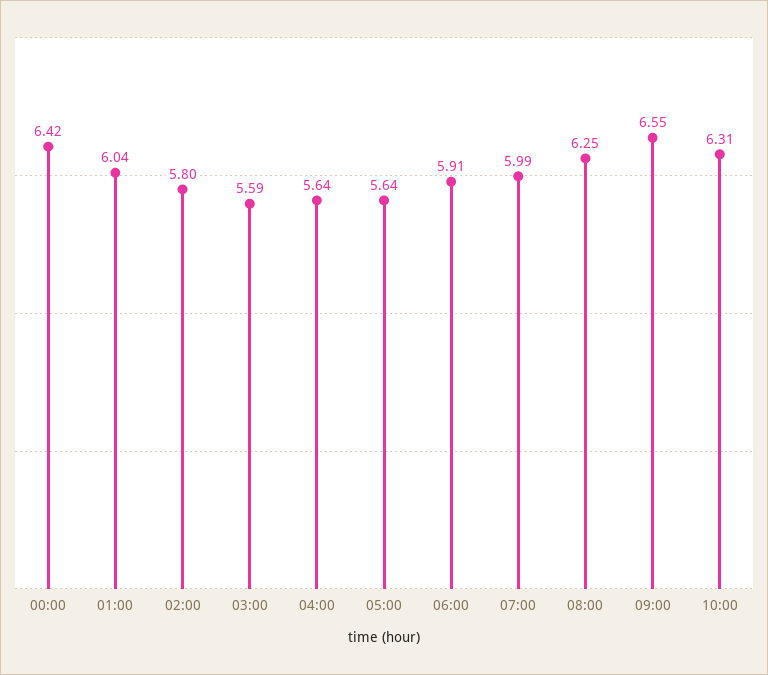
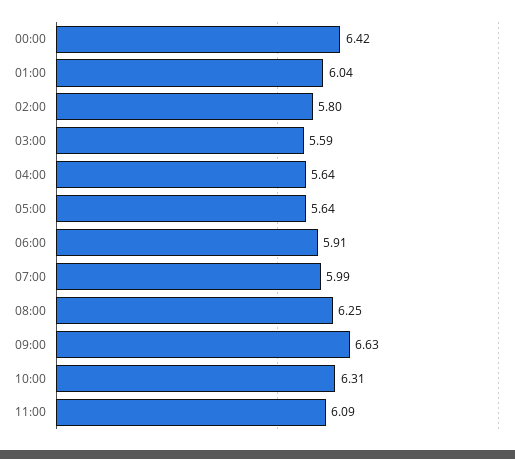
09:00: 6.55 -> 6.63
11:00: none -> 6.09

